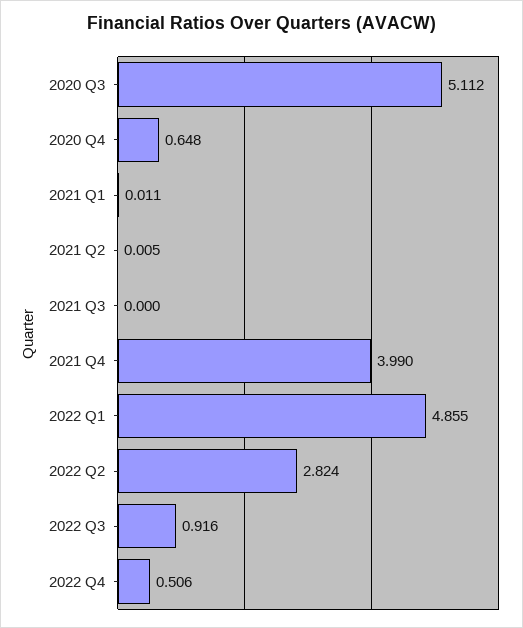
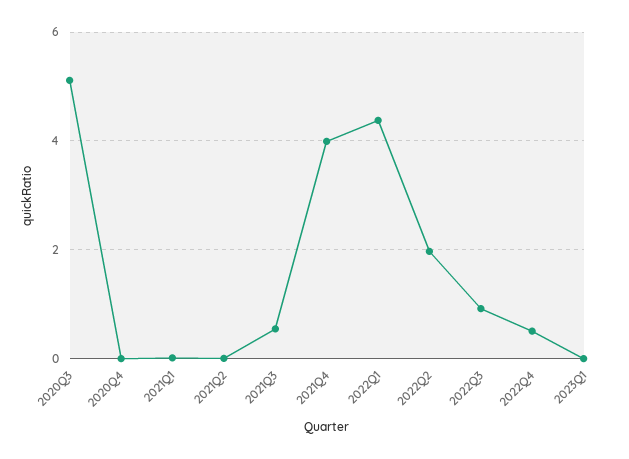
2020 Q4: 0.648 -> 0
2021 Q3: 0 -> 0.6
2022 Q1: 4.855 -> 4.4
2022 Q2: 2.824 -> 2
2023Q1: none -> 0

